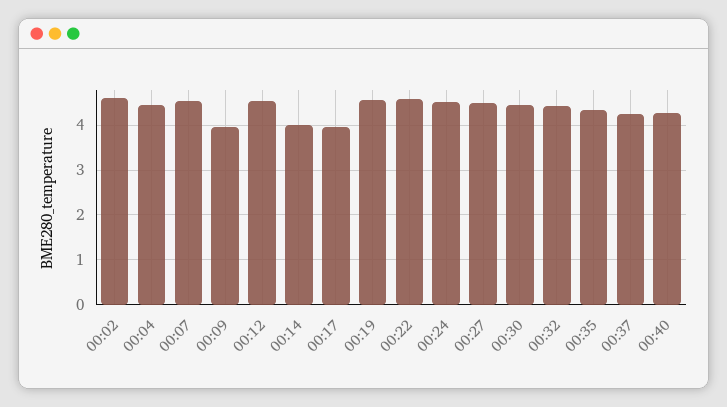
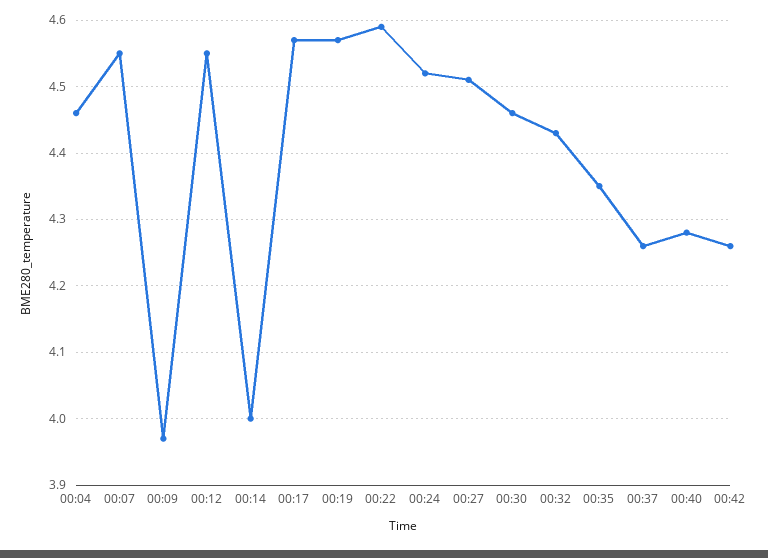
00:02: 4.6 -> none
00:17: 4 -> 4.57
00:42: none -> 4.26

